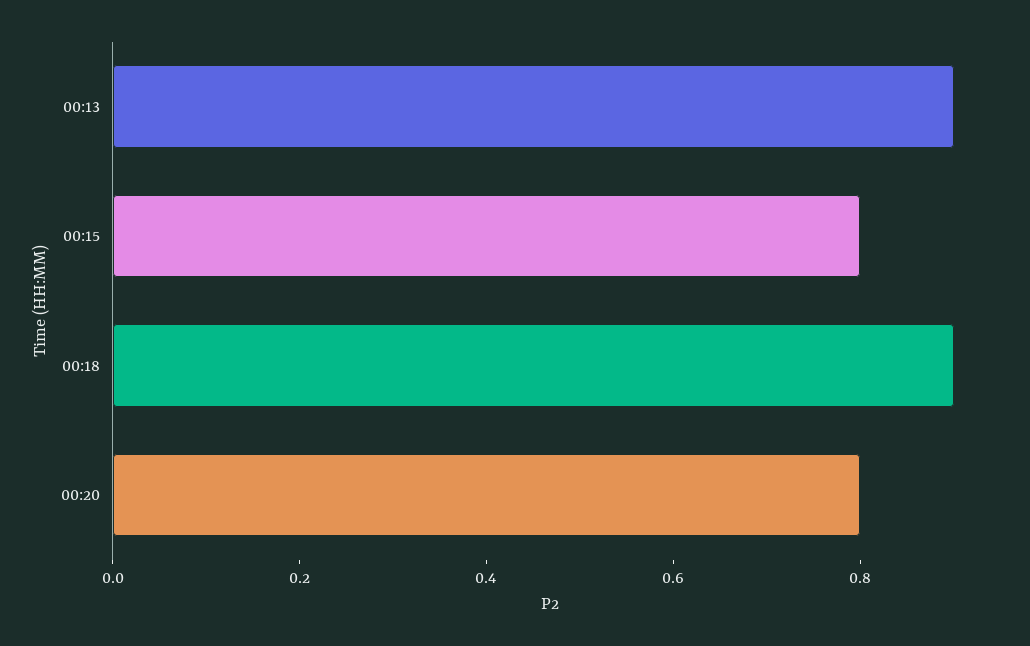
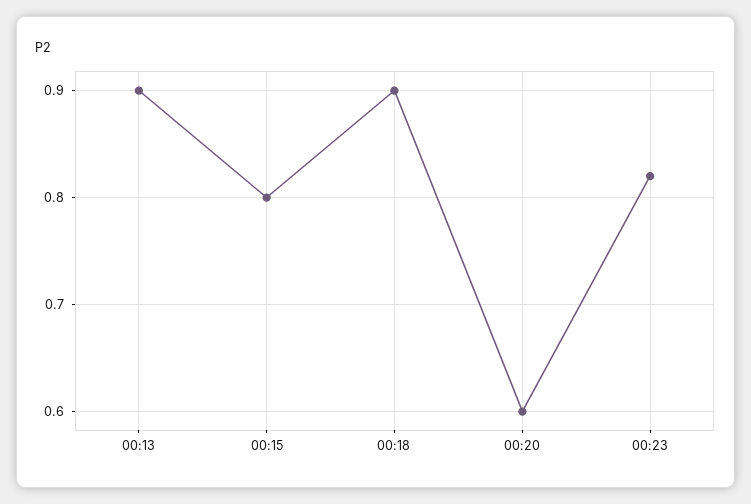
00:20: 0.8 -> 0.6
00:23: none -> 0.82

